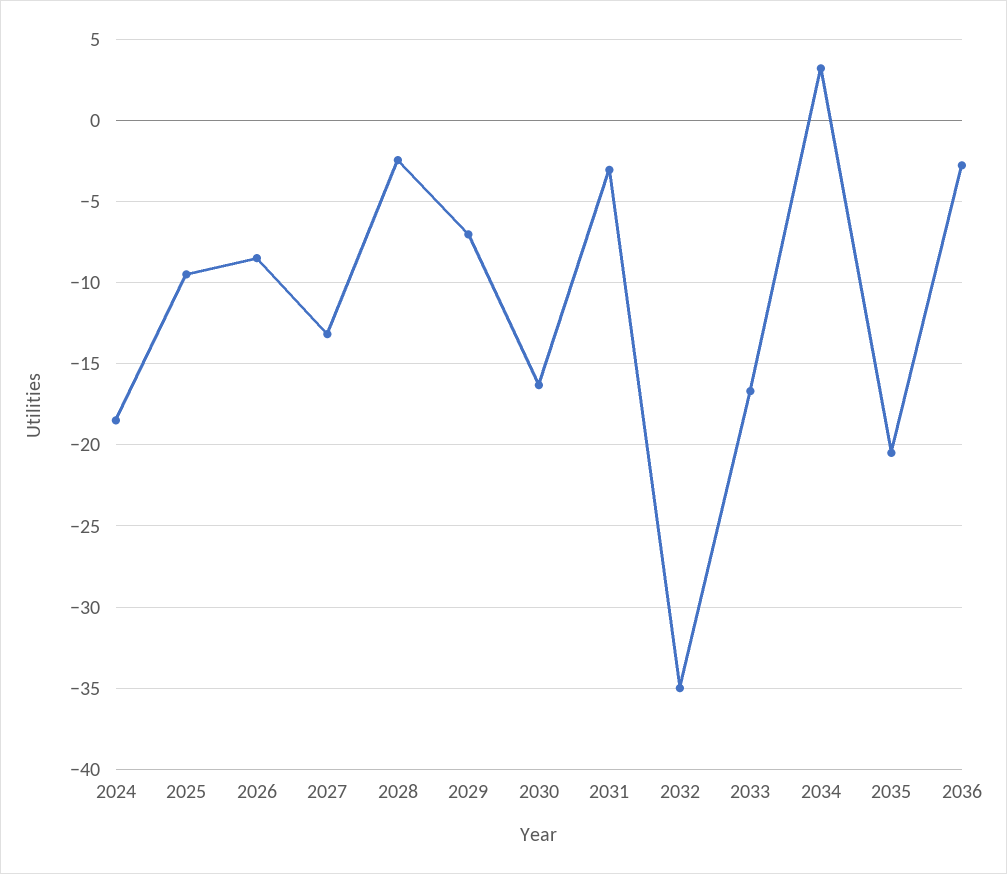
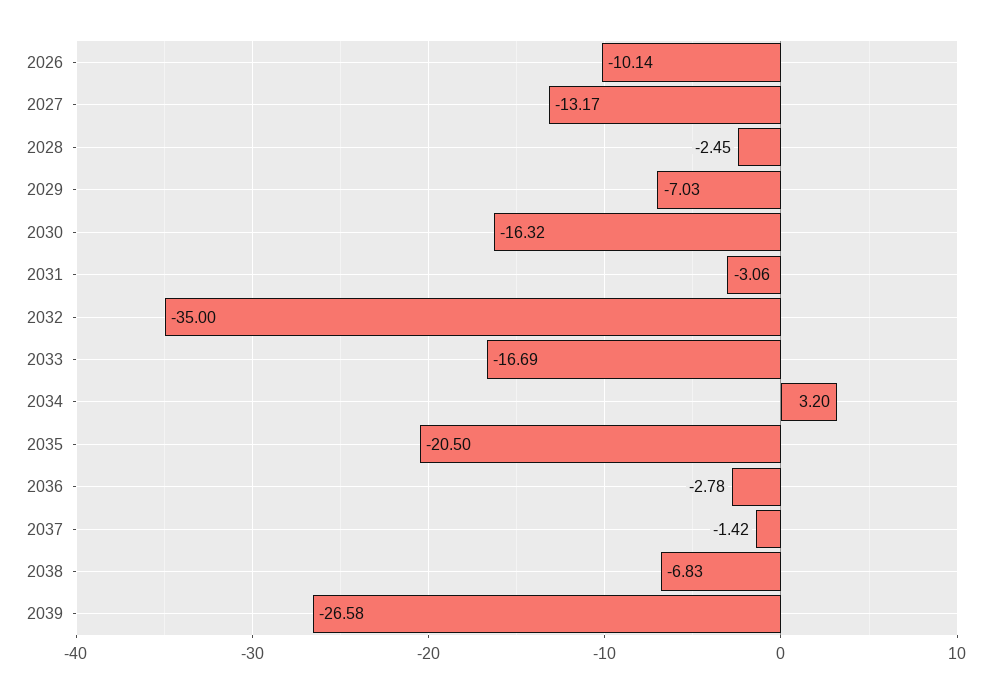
2024: -18.5 -> none
2025: -9.5 -> none
2026: -8.5 -> -10.14
2037: none -> -1.42
2038: none -> -6.83
2039: none -> -26.58

